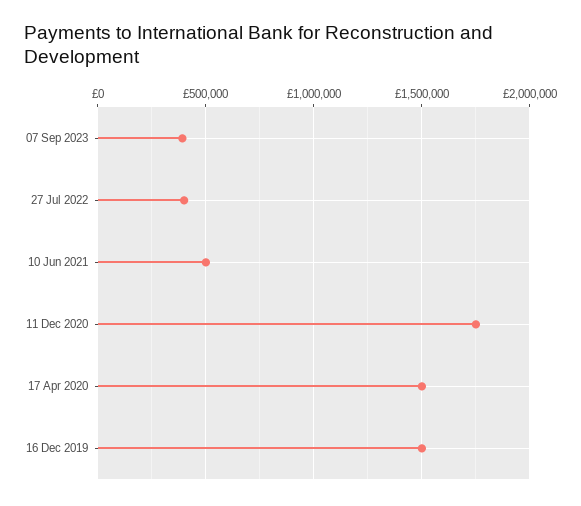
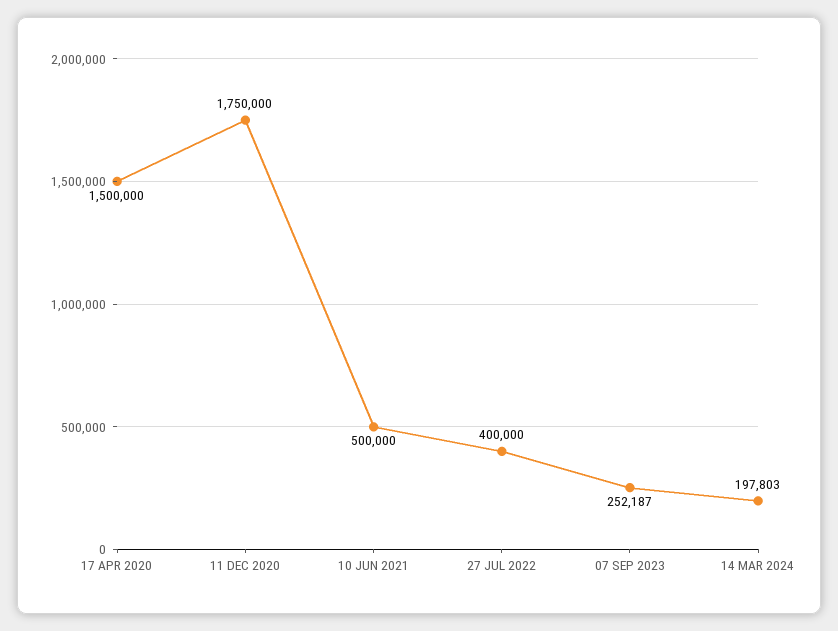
07 Sep 2023: 400000 -> 252187
16 Dec 2019: 1500000 -> none
14 MAR 2024: none -> 197803

